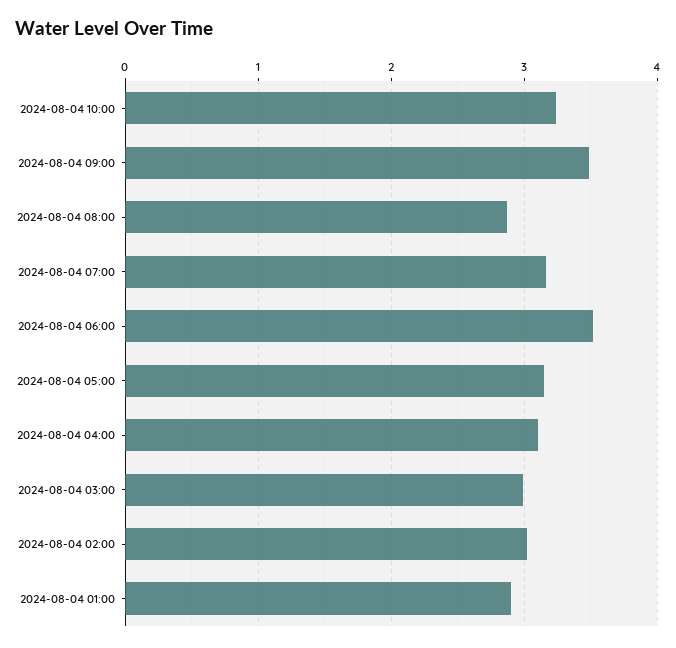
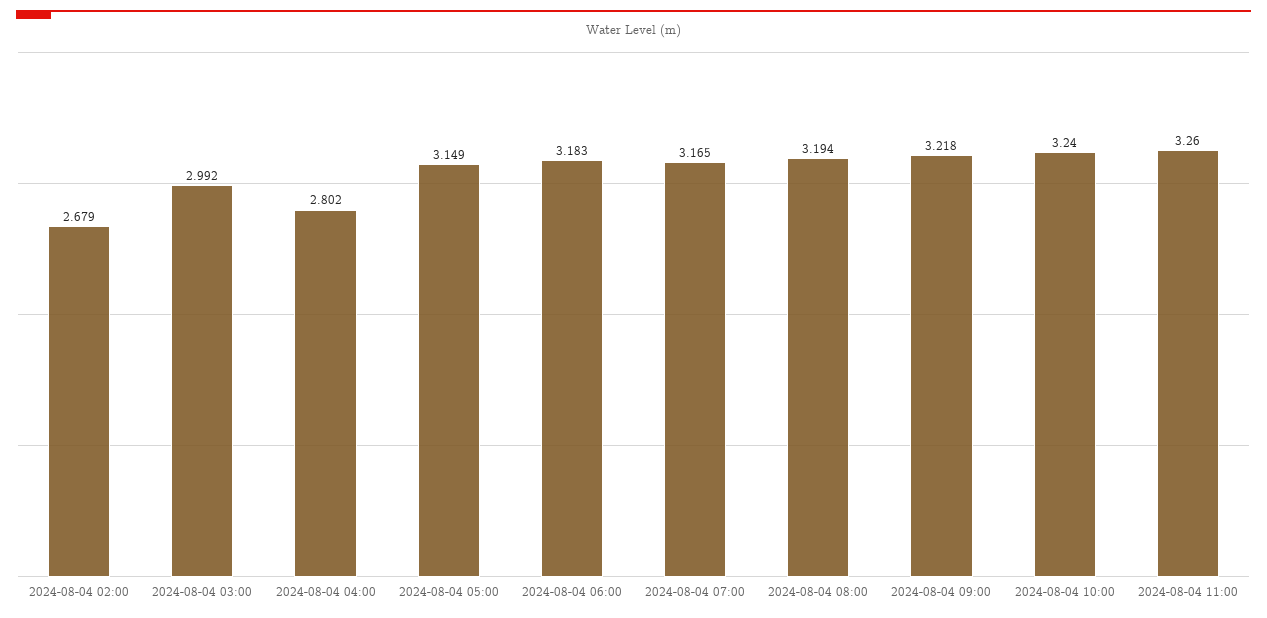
2024-08-04 09:00: 3.5 -> 3.218
2024-08-04 08:00: 2.9 -> 3.194
2024-08-04 06:00: 3.5 -> 3.183
2024-08-04 04:00: 3.1 -> 2.802
2024-08-04 02:00: 3 -> 2.679
2024-08-04 01:00: 2.9 -> none
2024-08-04 11:00: none -> 3.26

